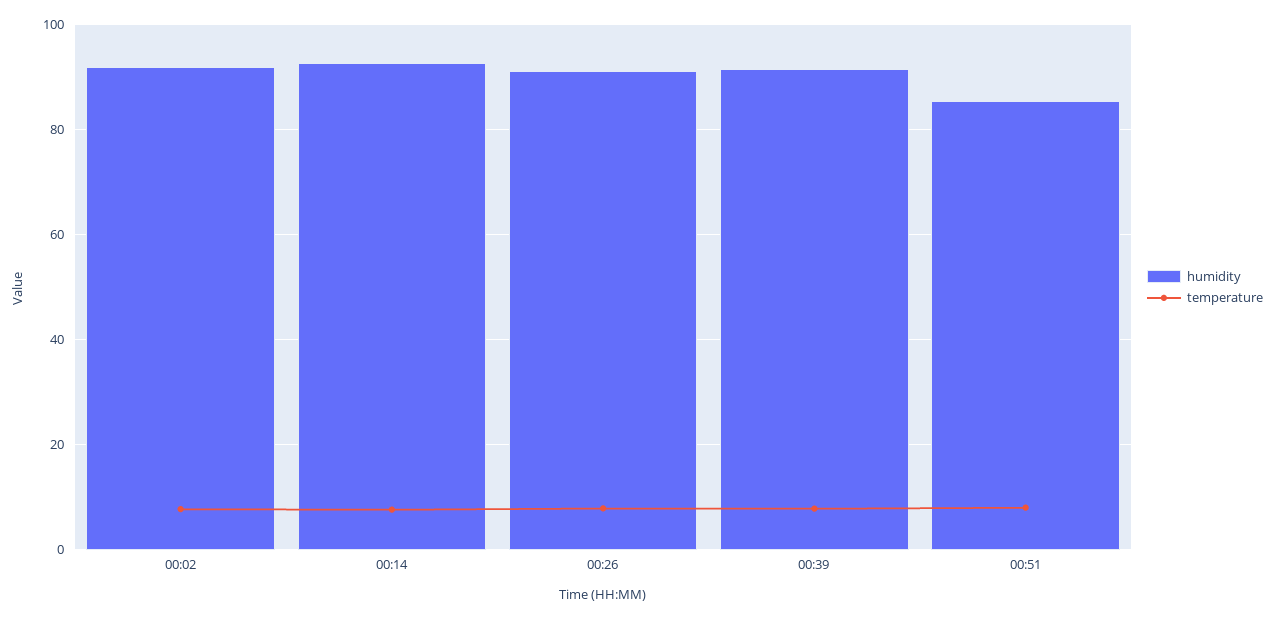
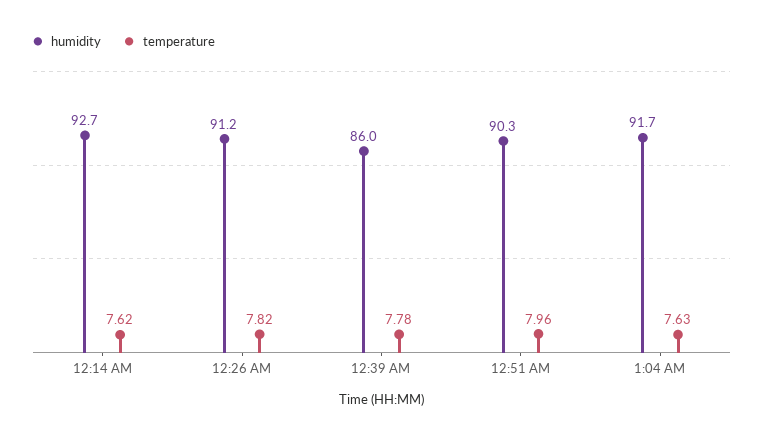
humidity, 00:02: 92 -> none
temperature, 00:02: 8 -> none
humidity, 00:39: 92 -> 86
humidity, 00:51: 86 -> 90.3
humidity, 1:04 AM: none -> 91.7
temperature, 1:04 AM: none -> 7.63

